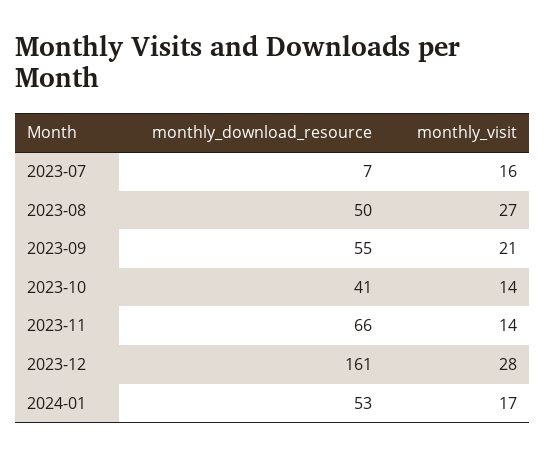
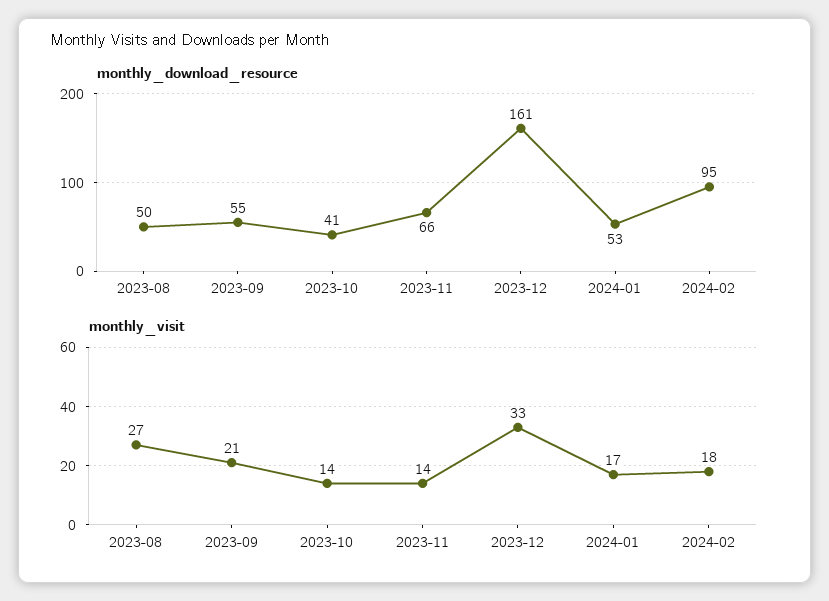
monthly_download_resource, 2023-07: 7 -> none
monthly_visit, 2023-07: 16 -> none
monthly_visit, 2023-12: 28 -> 33
monthly_download_resource, 2024-02: none -> 95
monthly_visit, 2024-02: none -> 18

